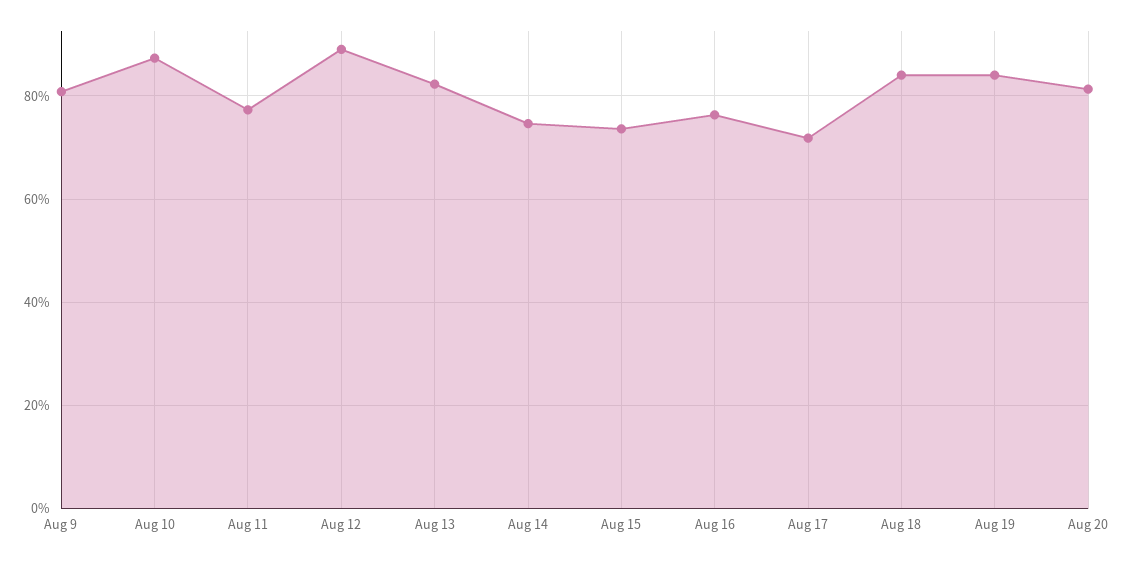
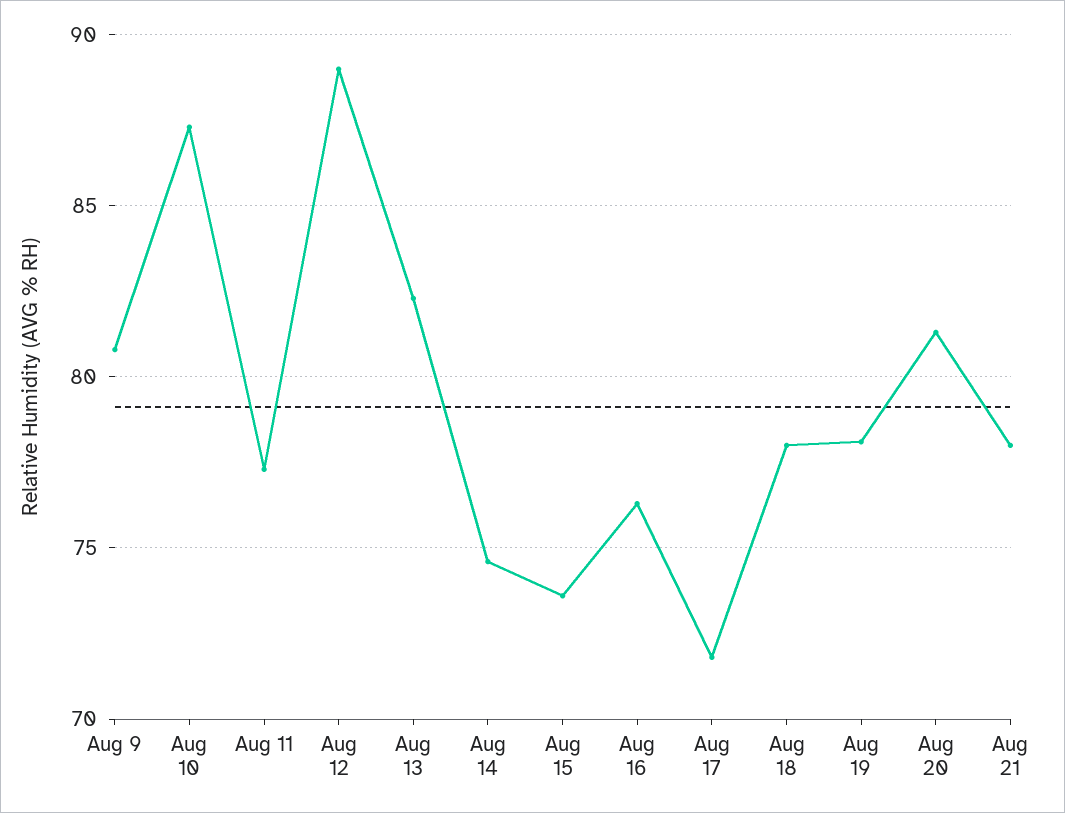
Aug 18: 84 -> 78
Aug 19: 84 -> 78
Aug 21: none -> 78

